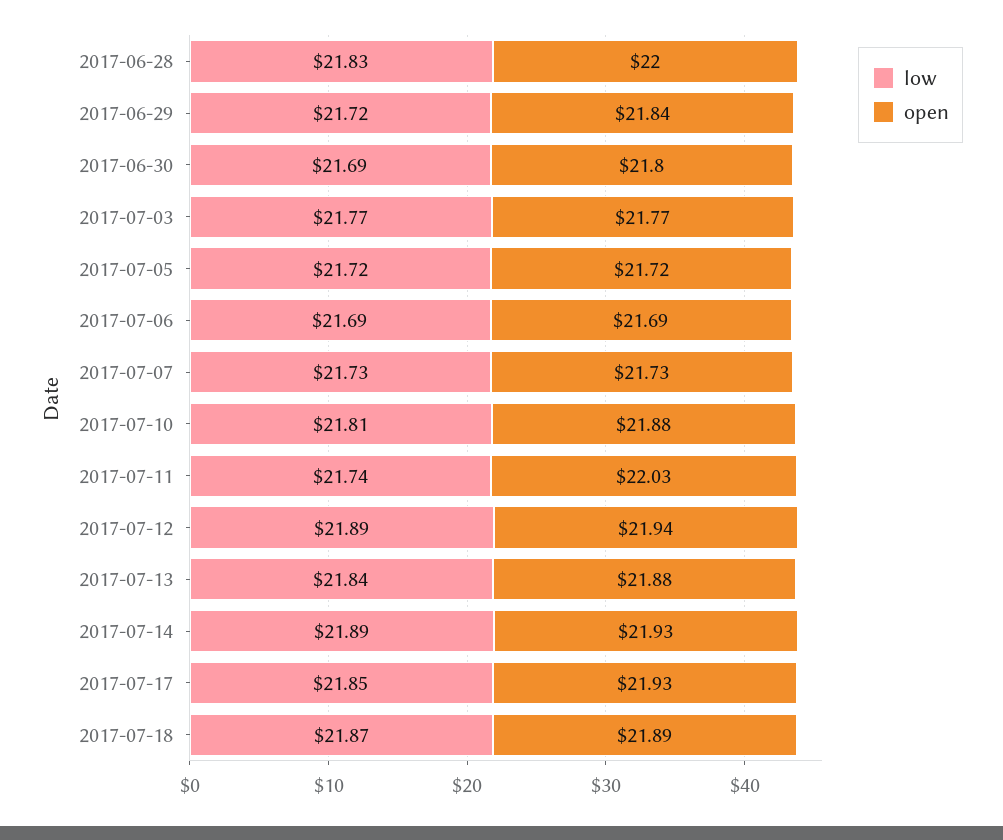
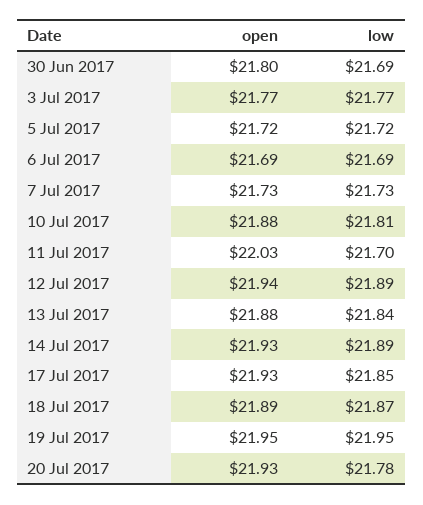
low, 2017-06-28: 21.83 -> none
open, 2017-06-28: 22 -> none
low, 2017-06-29: 21.72 -> none
open, 2017-06-29: 21.84 -> none
low, 2017-07-11: 21.74 -> 21.7
open, 19 Jul 2017: none -> 21.95
low, 19 Jul 2017: none -> 21.95
open, 20 Jul 2017: none -> 21.93
low, 20 Jul 2017: none -> 21.78

